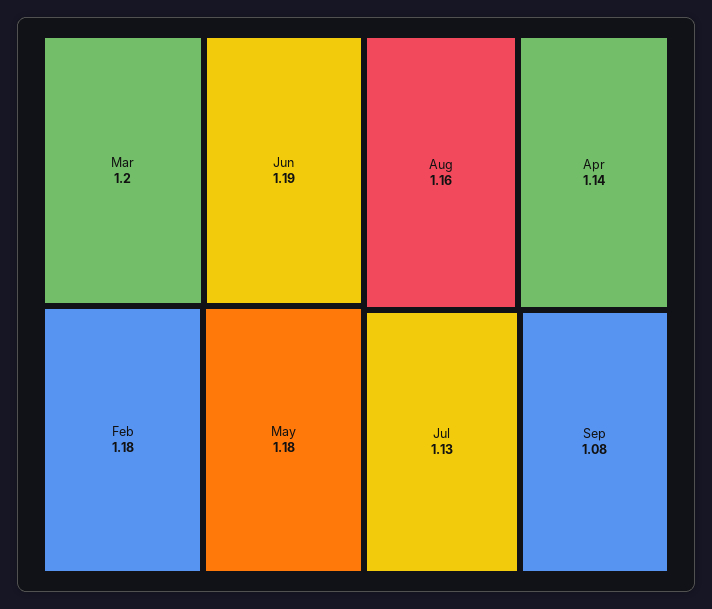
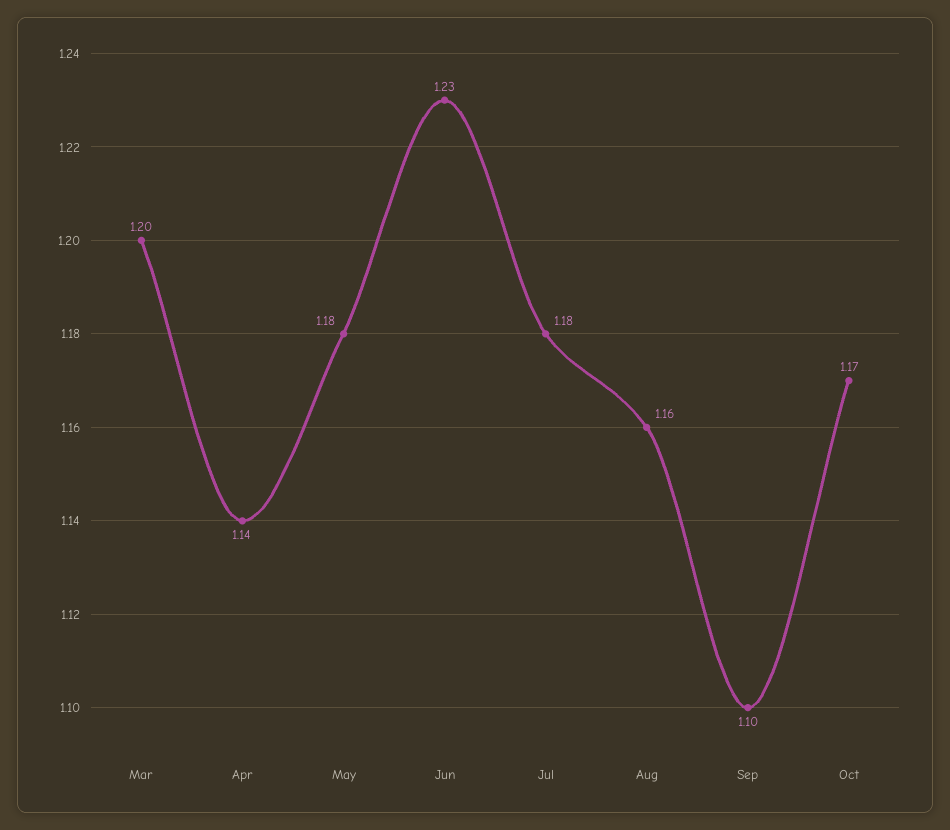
Jun: 1.19 -> 1.23
Feb: 1.18 -> none
Jul: 1.13 -> 1.18
Sep: 1.08 -> 1.1
Oct: none -> 1.17

